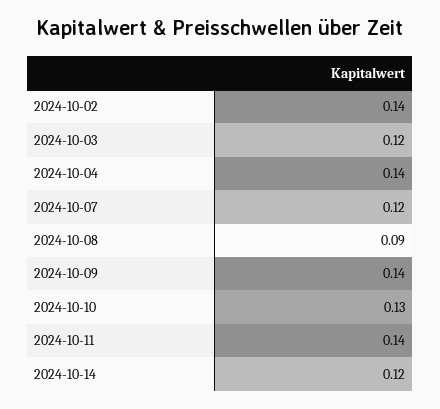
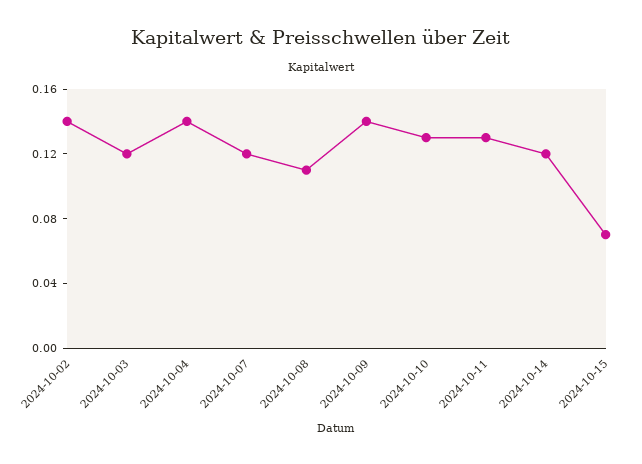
2024-10-08: 0.09 -> 0.11
2024-10-11: 0.14 -> 0.13
2024-10-15: none -> 0.07

